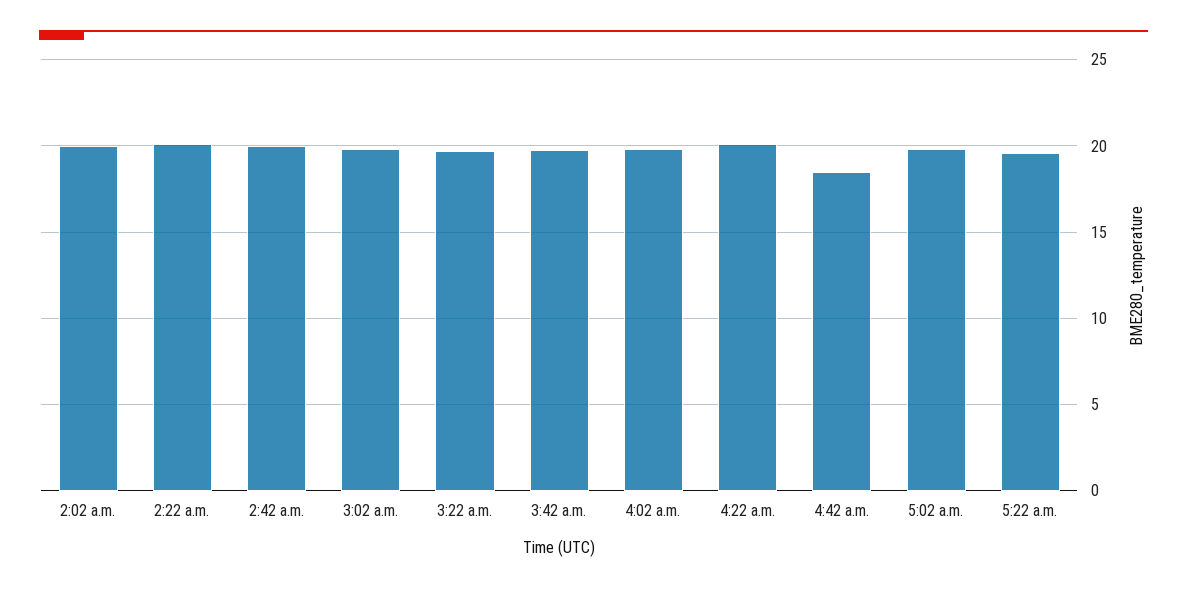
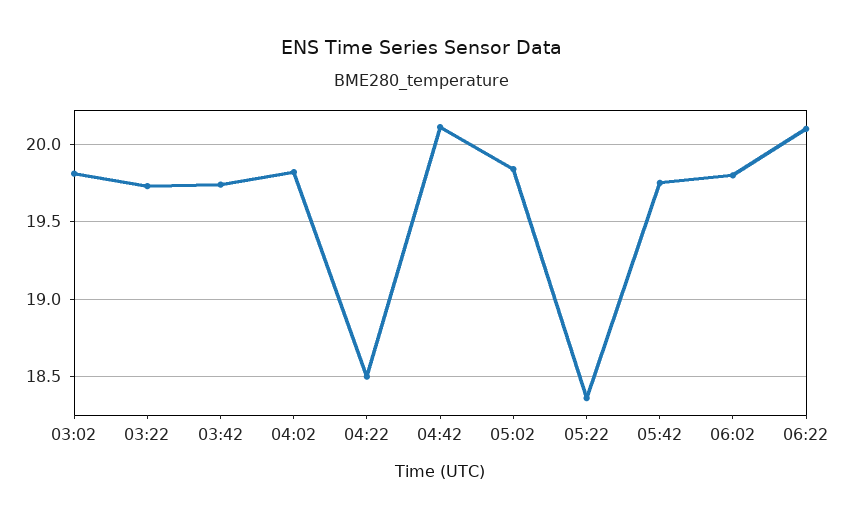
2:02 a.m.: 20 -> none
2:22 a.m.: 20 -> none
2:42 a.m.: 20 -> none
4:22 a.m.: 20 -> 18.5
4:42 a.m.: 18.5 -> 20.1
5:22 a.m.: 19.5 -> 18.35
05:42: none -> 19.75
06:02: none -> 19.8
06:22: none -> 20.1

